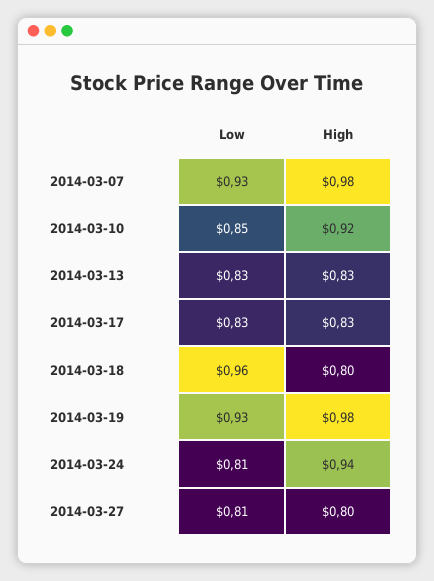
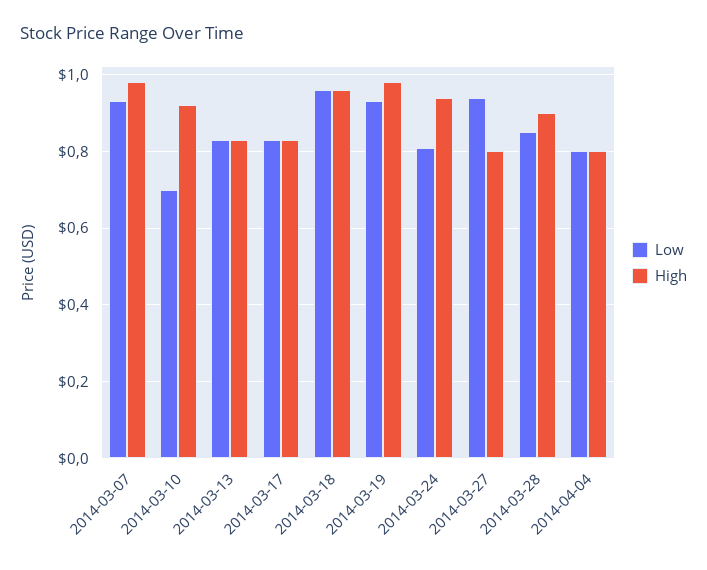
Low, 2014-03-10: 0.85 -> 0.7
High, 2014-03-18: 0.8 -> 0.95
Low, 2014-03-27: 0.81 -> 0.95
Low, 2014-03-28: none -> 0.85
High, 2014-03-28: none -> 0.9
Low, 2014-04-04: none -> 0.8
High, 2014-04-04: none -> 0.8

